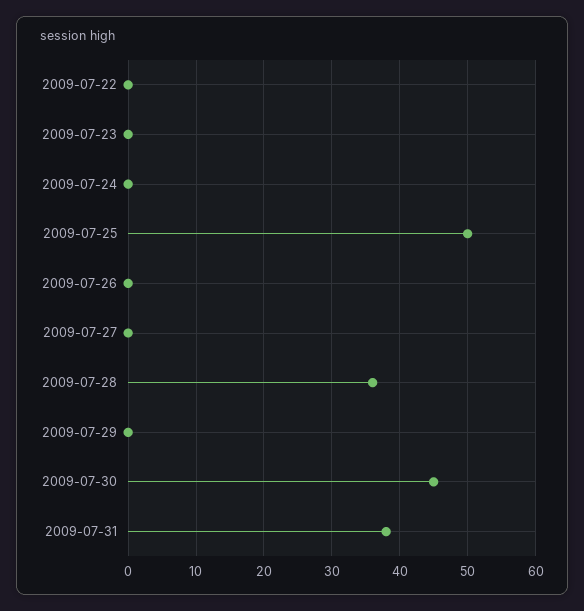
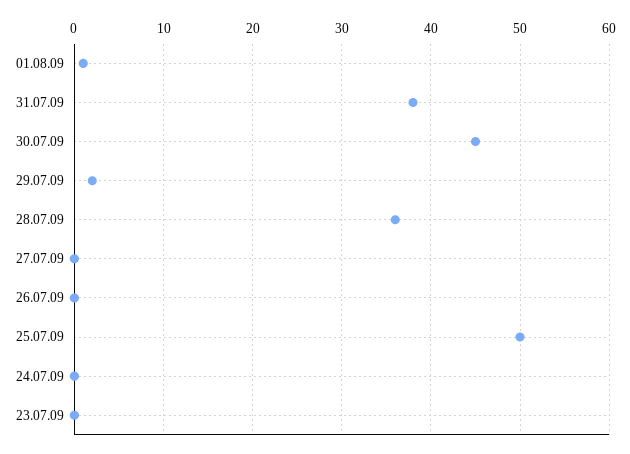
2009-07-22: 0 -> none
2009-07-29: 0 -> 2
01.08.09: none -> 1

